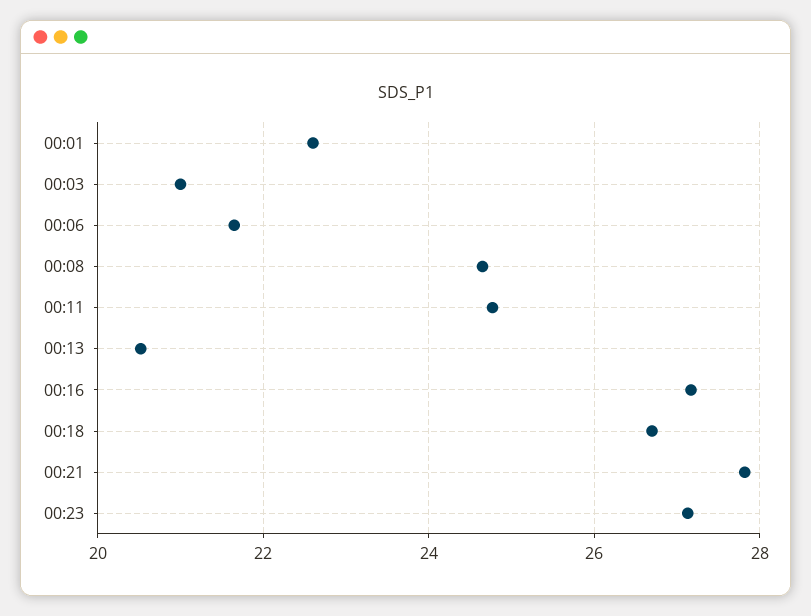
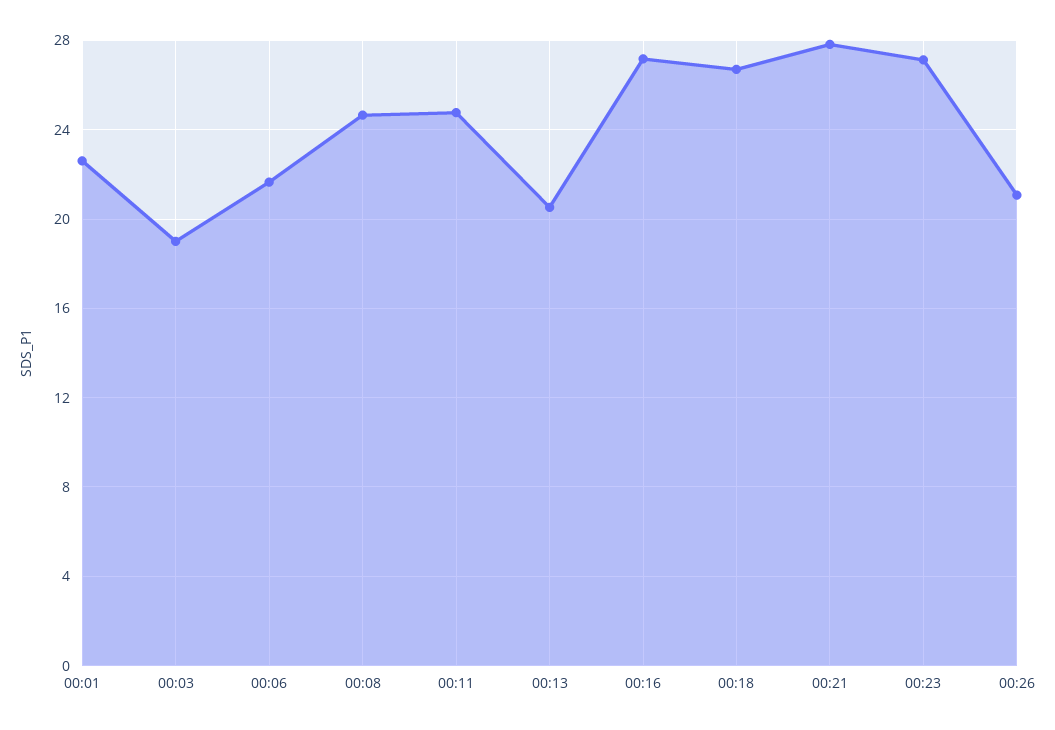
00:03: 21 -> 19
00:26: none -> 21

